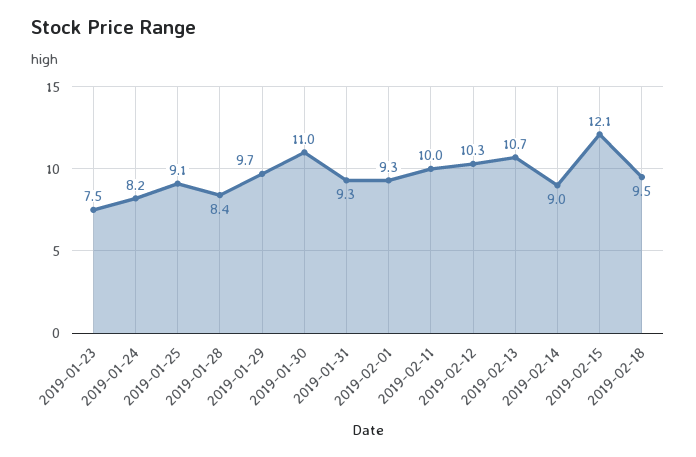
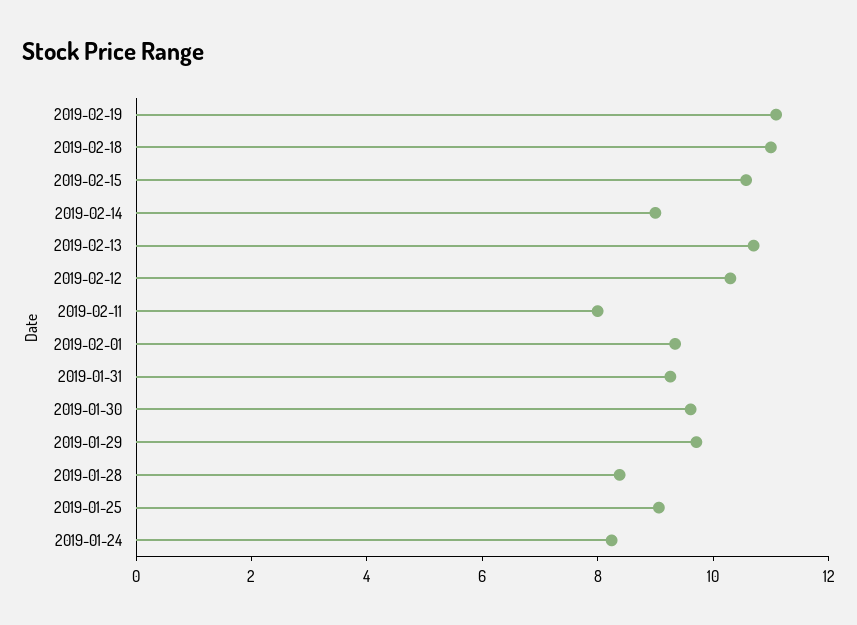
2019-01-23: 7.5 -> none
2019-01-30: 11 -> 9.5
2019-02-11: 10 -> 8
2019-02-15: 12.1 -> 10.5
2019-02-18: 9.5 -> 11
2019-02-19: none -> 11

